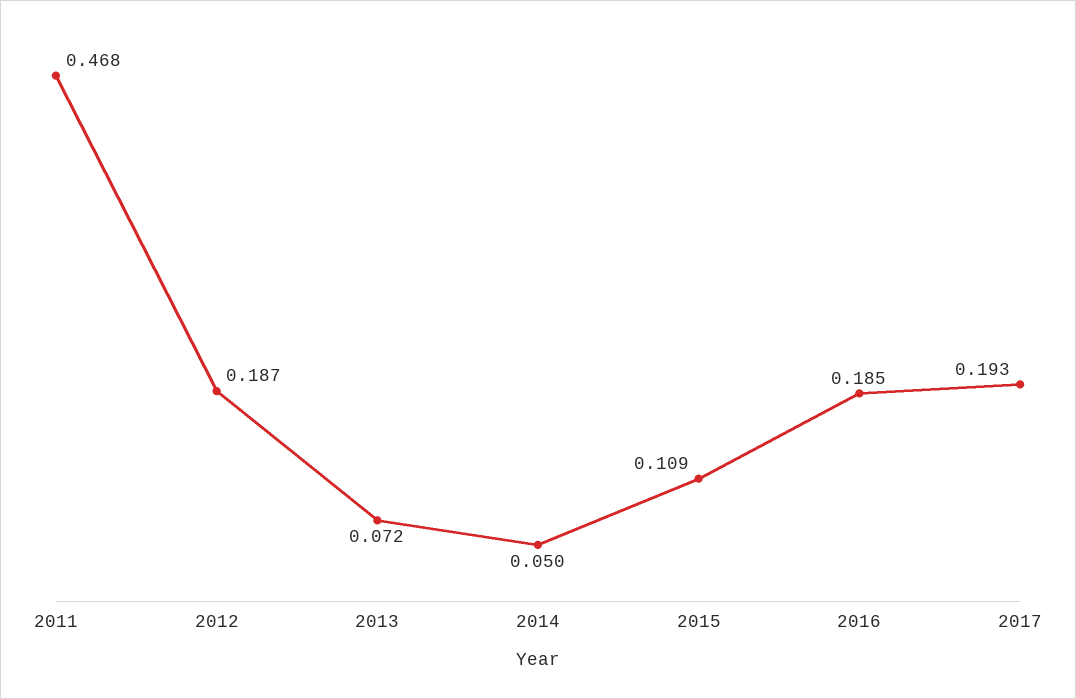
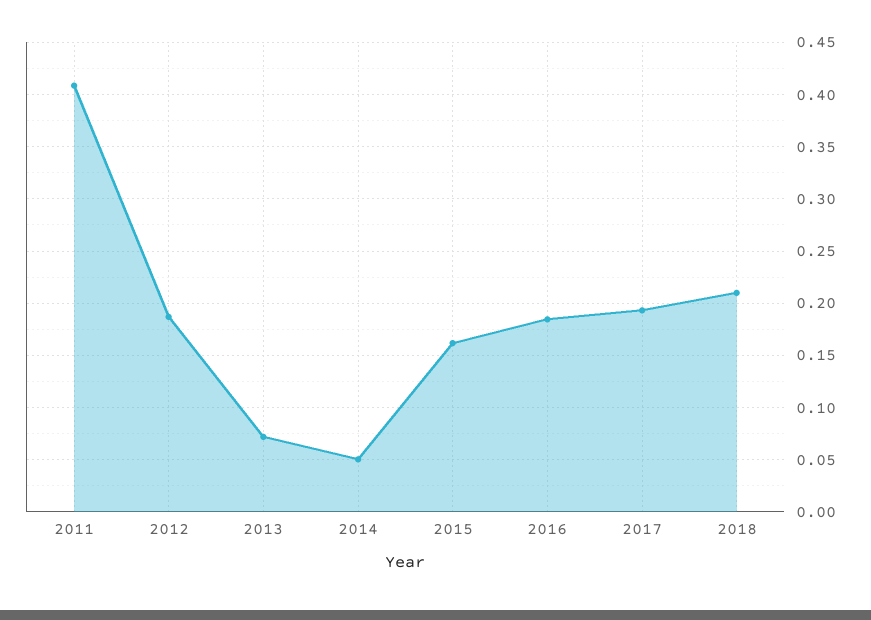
2011: 0.468 -> 0.41
2015: 0.109 -> 0.16
2018: none -> 0.21

